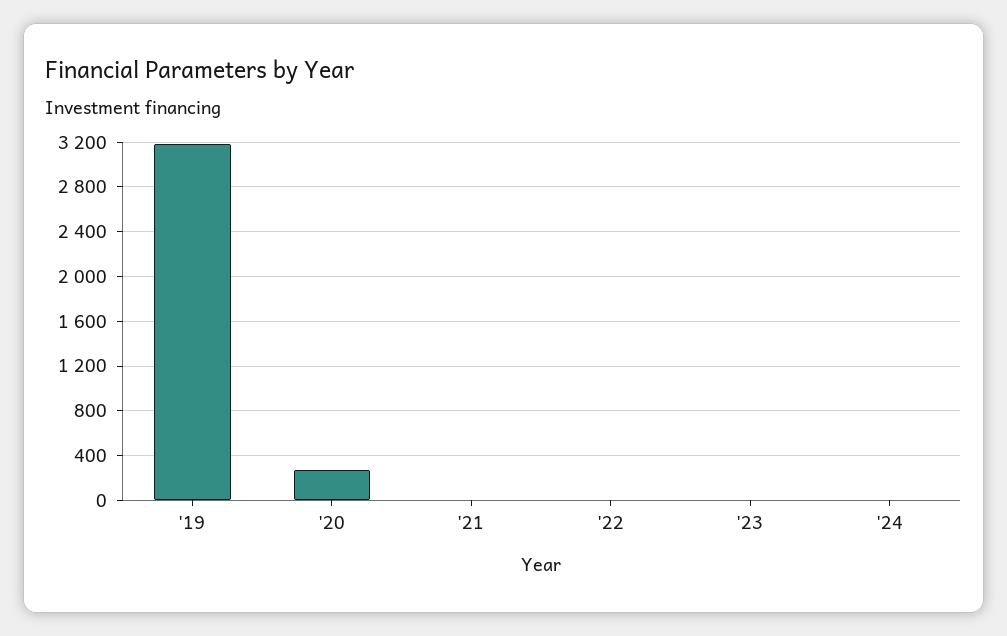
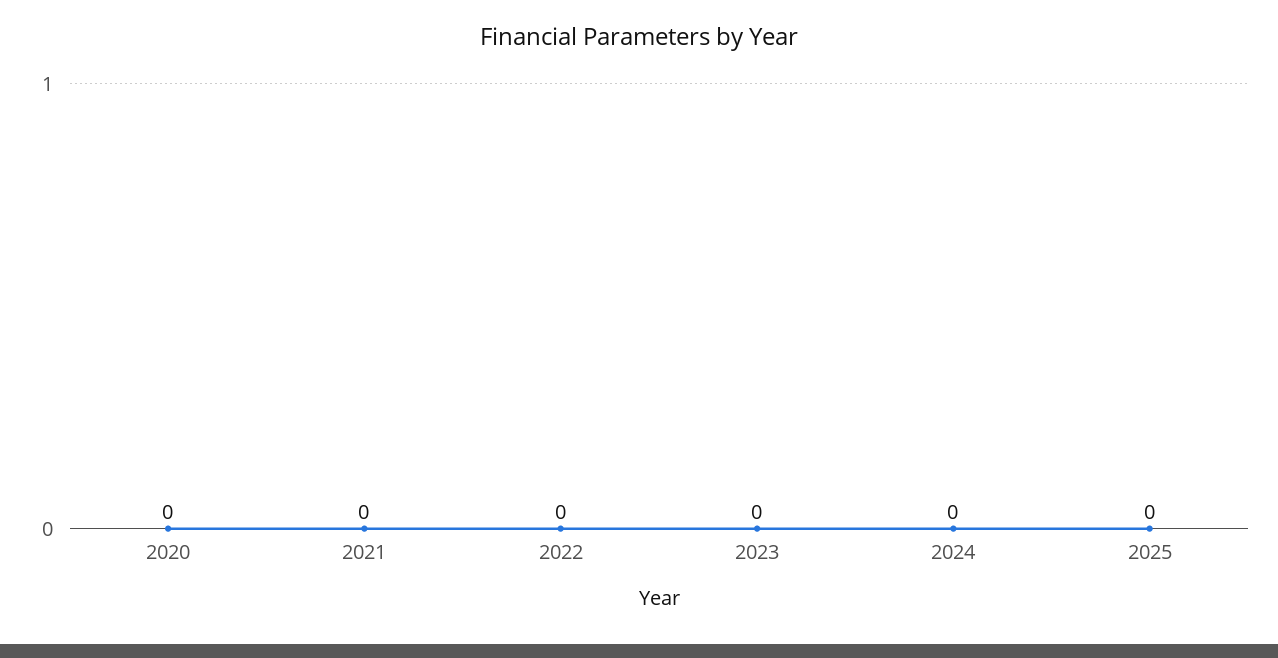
'19: 3200 -> none
'20: 300 -> 0
2025: none -> 0

